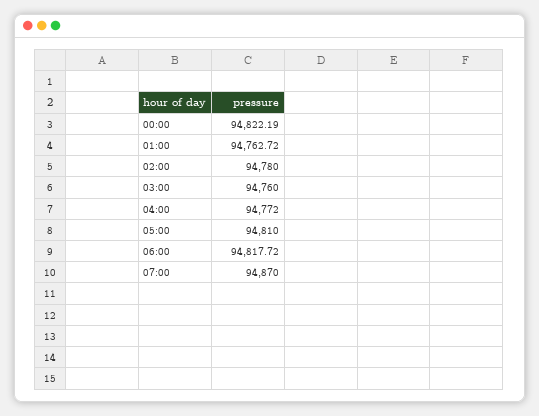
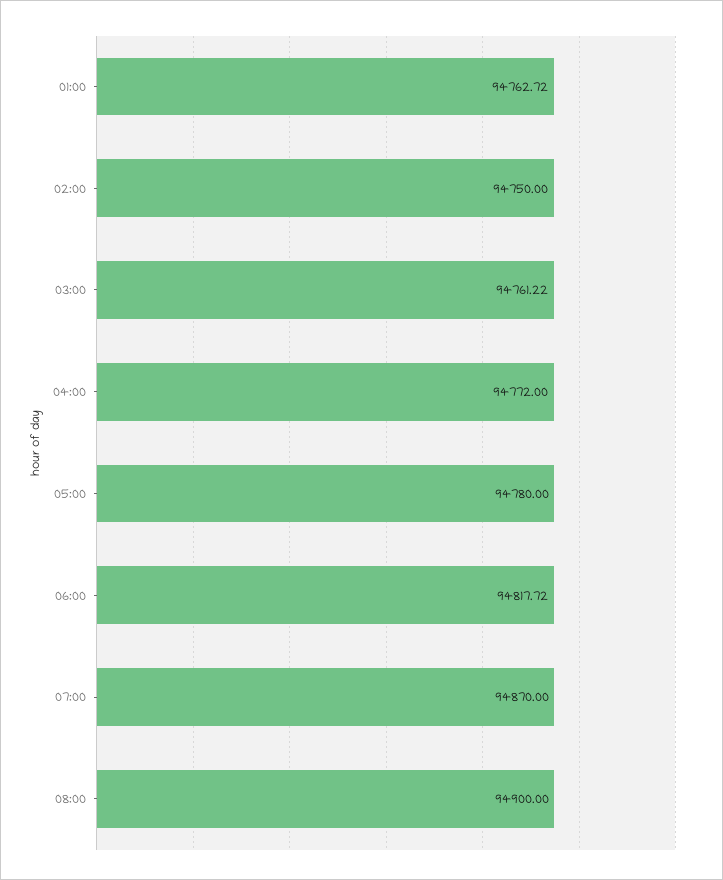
00:00: 94822.19 -> none
02:00: 94780 -> 94750
03:00: 94760 -> 94761.22
05:00: 94810 -> 94780
08:00: none -> 94900

